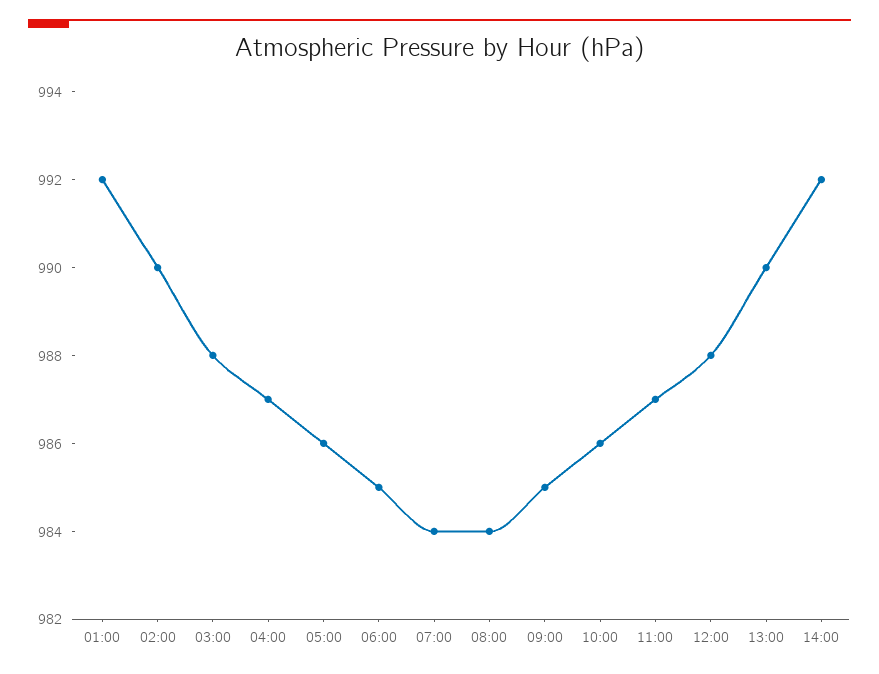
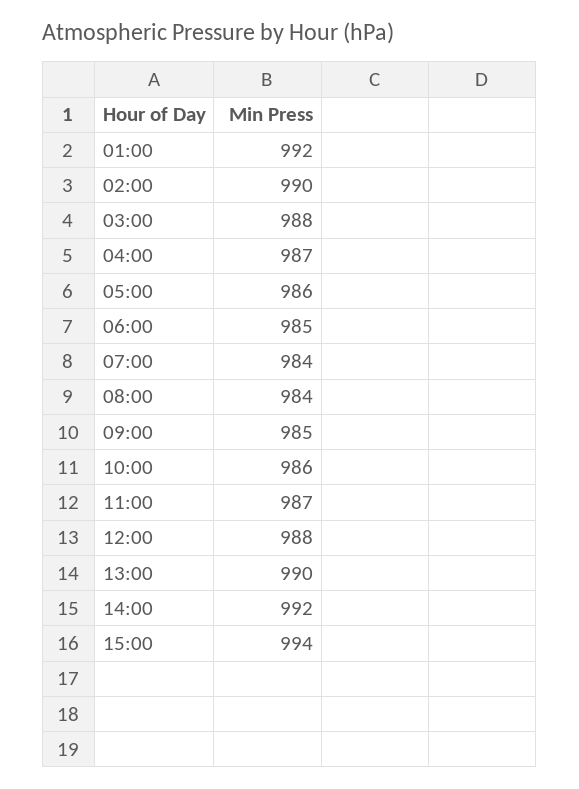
15:00: none -> 994

